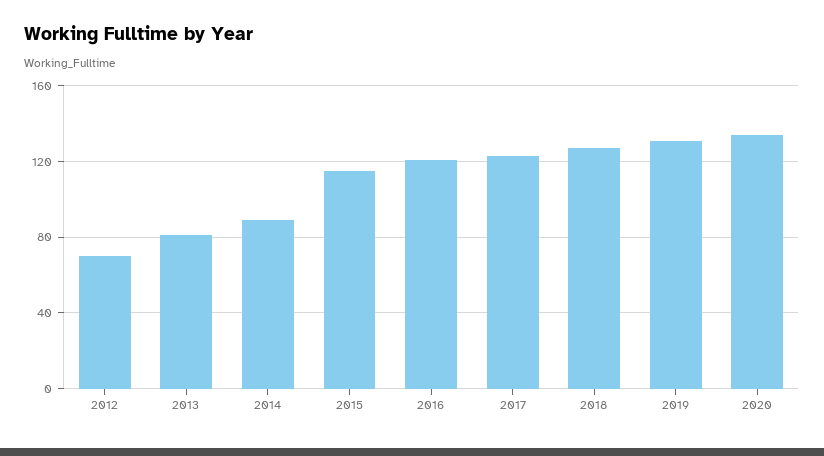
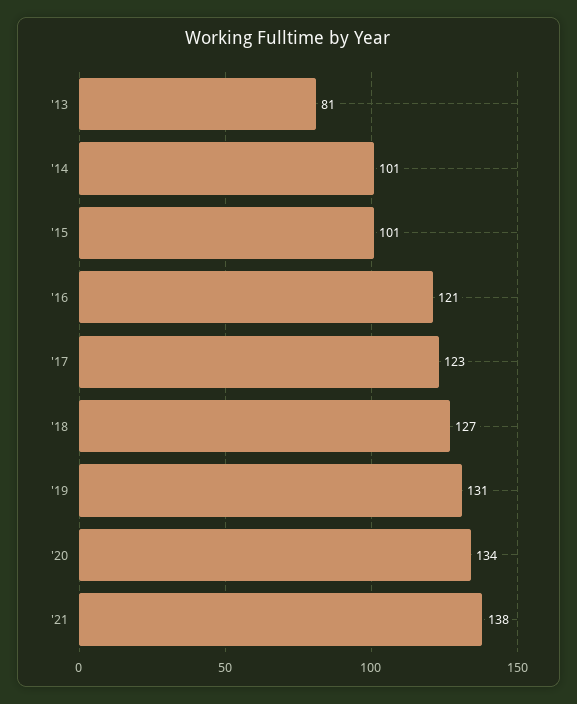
2012: 70 -> none
2014: 90 -> 101
2015: 115 -> 101
'21: none -> 138

